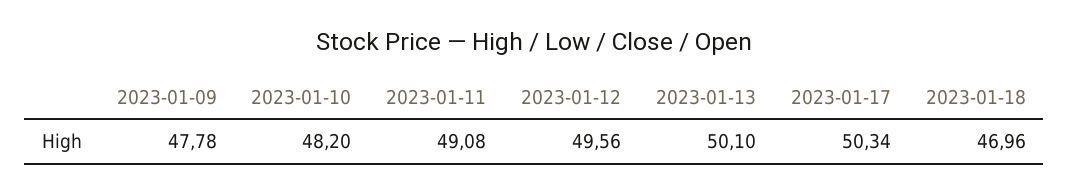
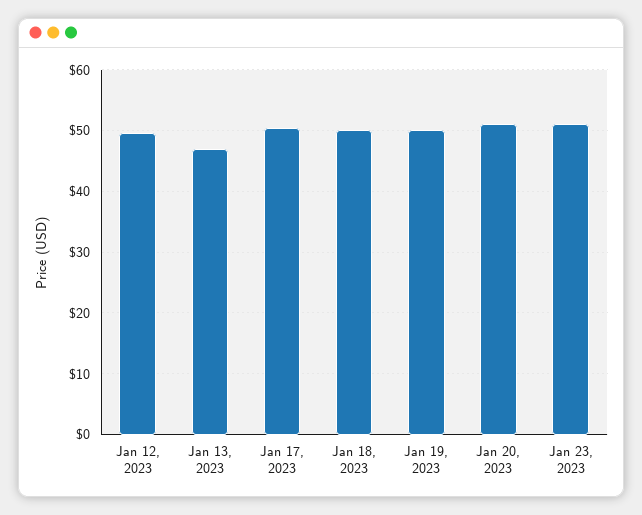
2023-01-09: 47.78 -> none
2023-01-10: 48.2 -> none
2023-01-11: 49.08 -> none
2023-01-13: 50.1 -> 47
2023-01-18: 46.96 -> 50
Jan 19, 2023: none -> 50
Jan 20, 2023: none -> 51
Jan 23, 2023: none -> 51

